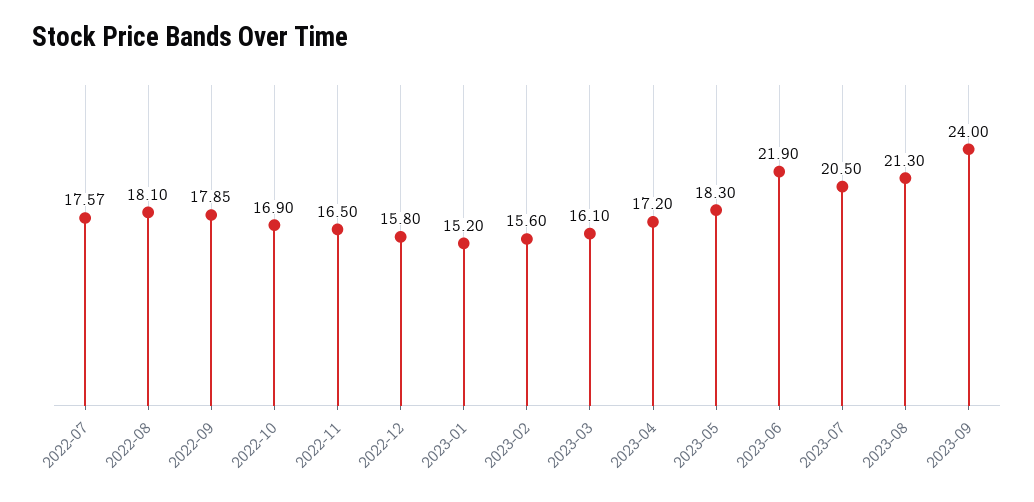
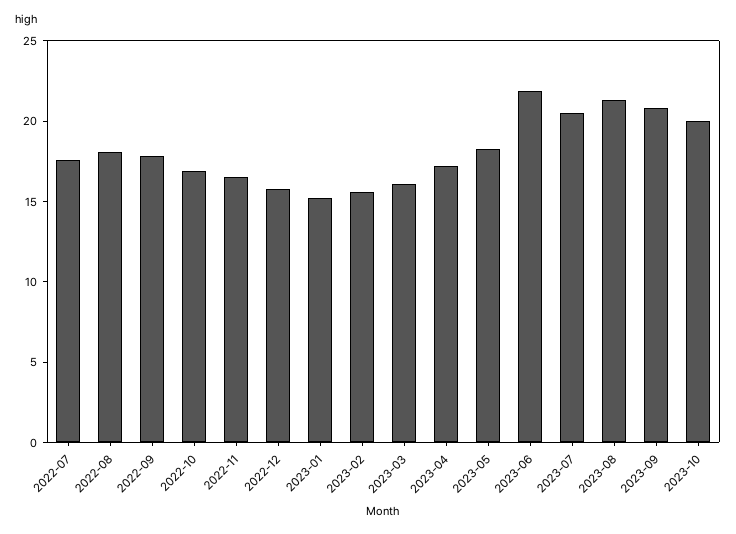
2023-09: 24 -> 21
2023-10: none -> 20

